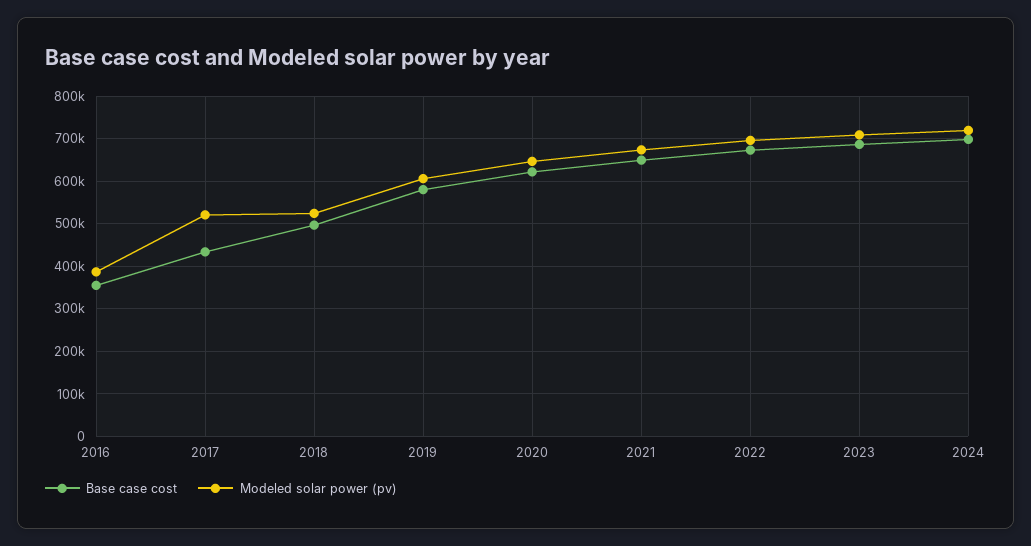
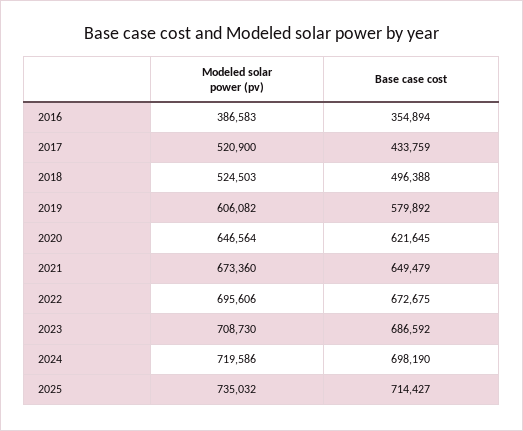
Modeled solar power (pv), 2025: none -> 735032
Base case cost, 2025: none -> 714427

